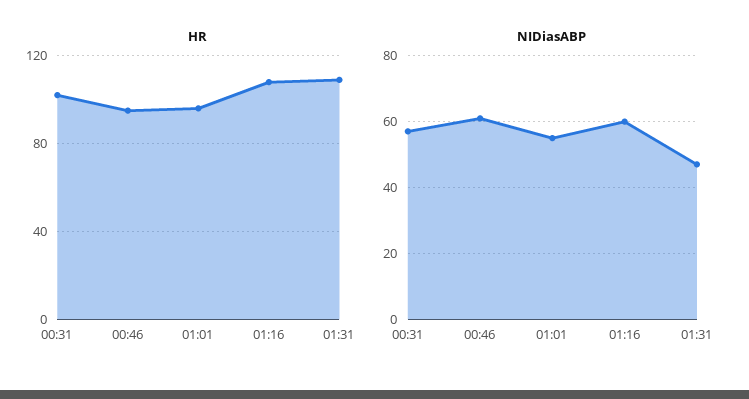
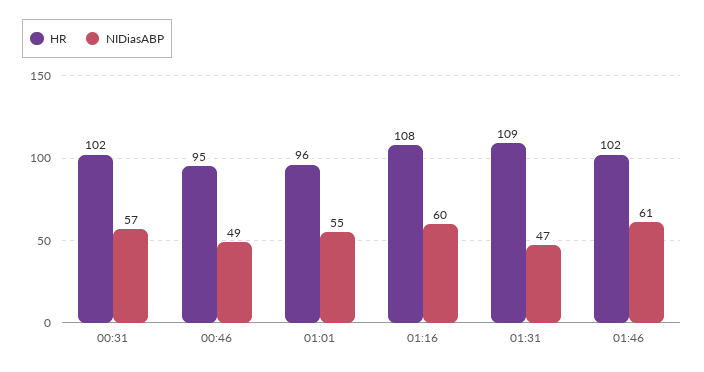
NIDiasABP, 00:46: 60 -> 49
HR, 01:46: none -> 102
NIDiasABP, 01:46: none -> 61

